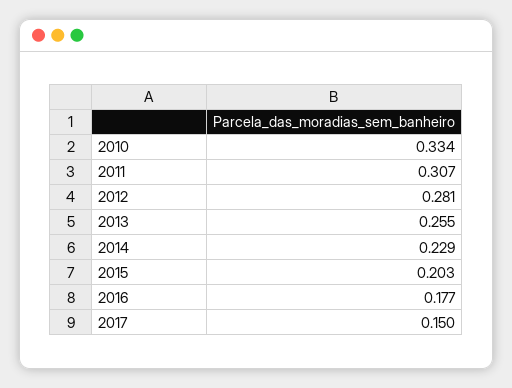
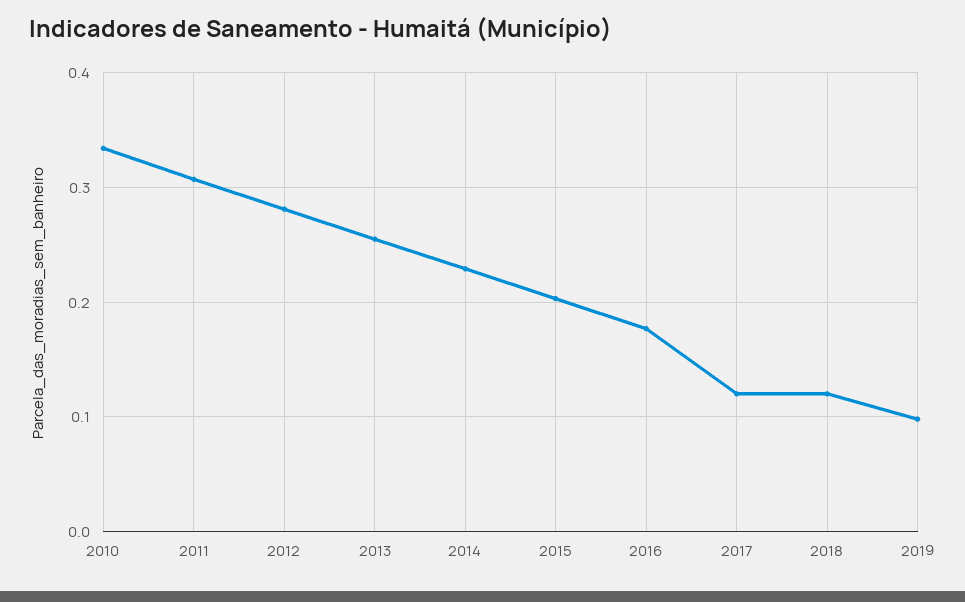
2017: 0.15 -> 0.12
2018: none -> 0.12
2019: none -> 0.1

